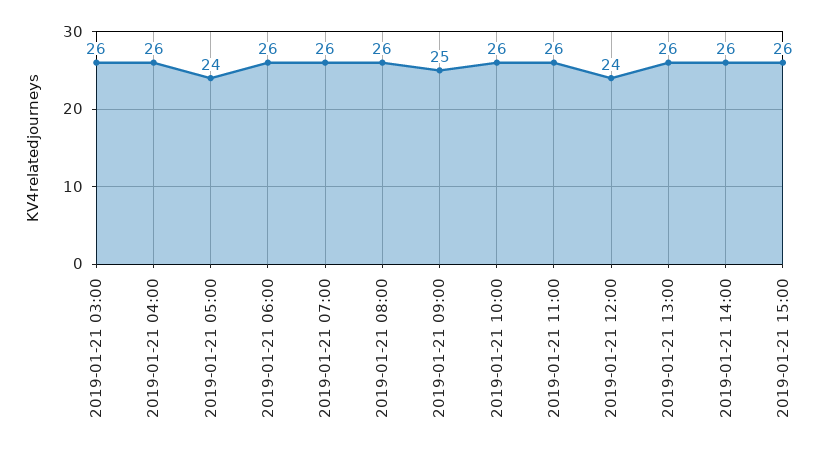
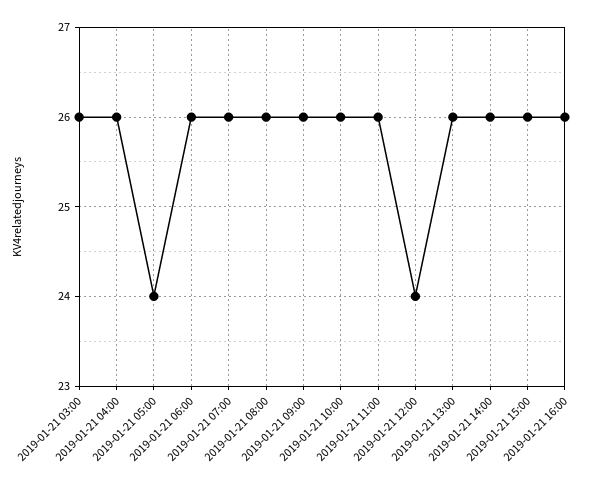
2019-01-21 09:00: 25 -> 26
2019-01-21 16:00: none -> 26

